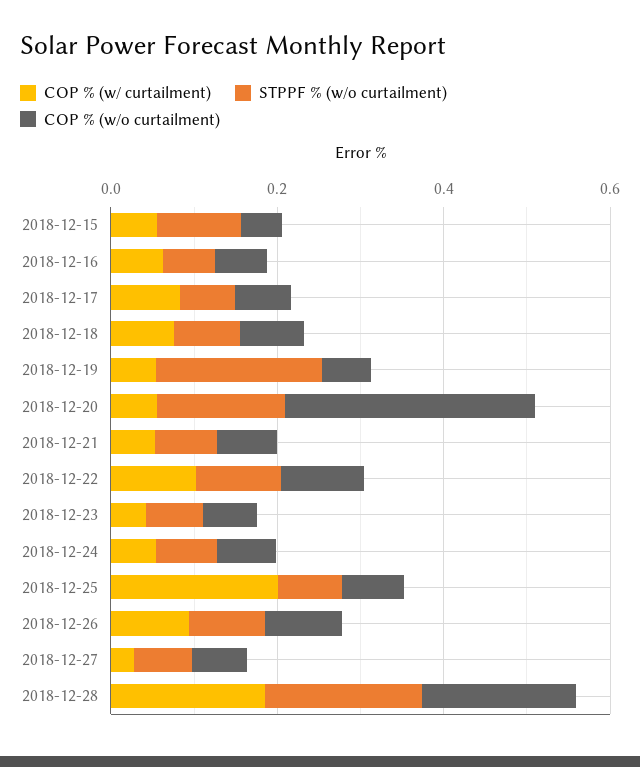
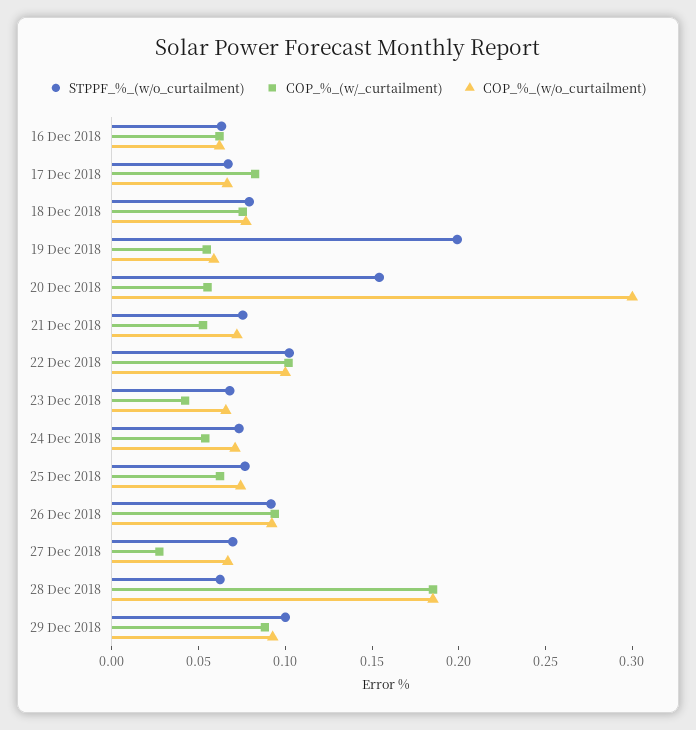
COP % (w/ curtailment), 2018-12-15: 0.05 -> none
STPPF % (w/o curtailment), 2018-12-15: 0.1 -> none
COP % (w/o curtailment), 2018-12-15: 0.05 -> none
COP % (w/ curtailment), 2018-12-25: 0.2 -> 0.06
STPPF % (w/o curtailment), 2018-12-28: 0.2 -> 0.06
STPPF % (w/o curtailment), 29 Dec 2018: none -> 0.1
COP % (w/ curtailment), 29 Dec 2018: none -> 0.09
COP % (w/o curtailment), 29 Dec 2018: none -> 0.09

